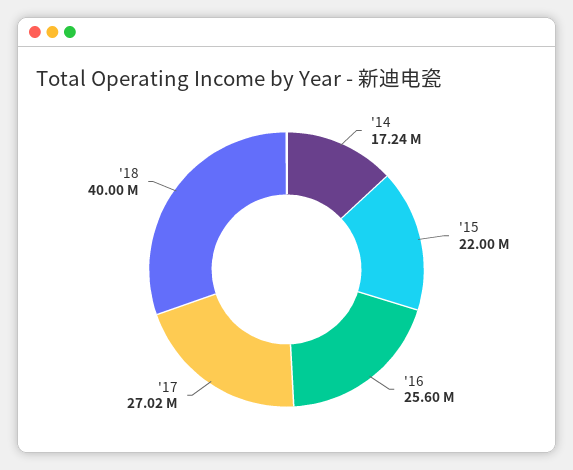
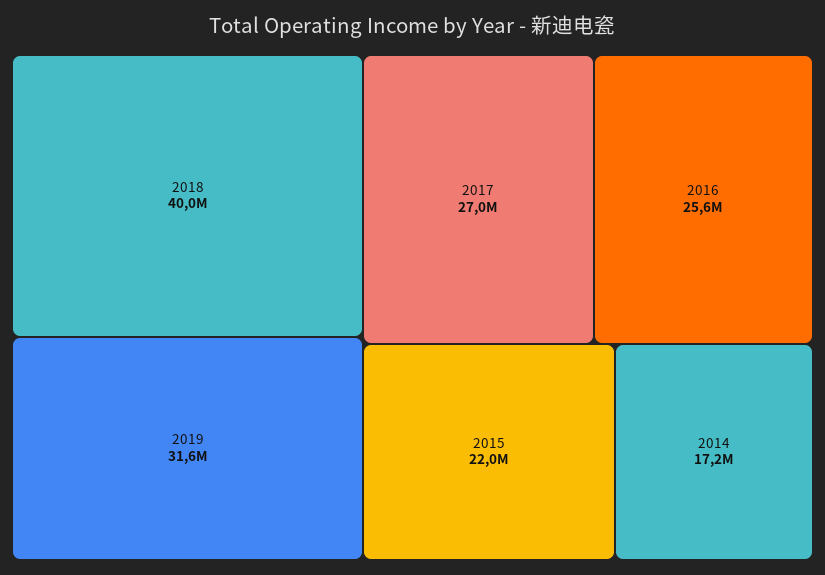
2019: none -> 31600000

